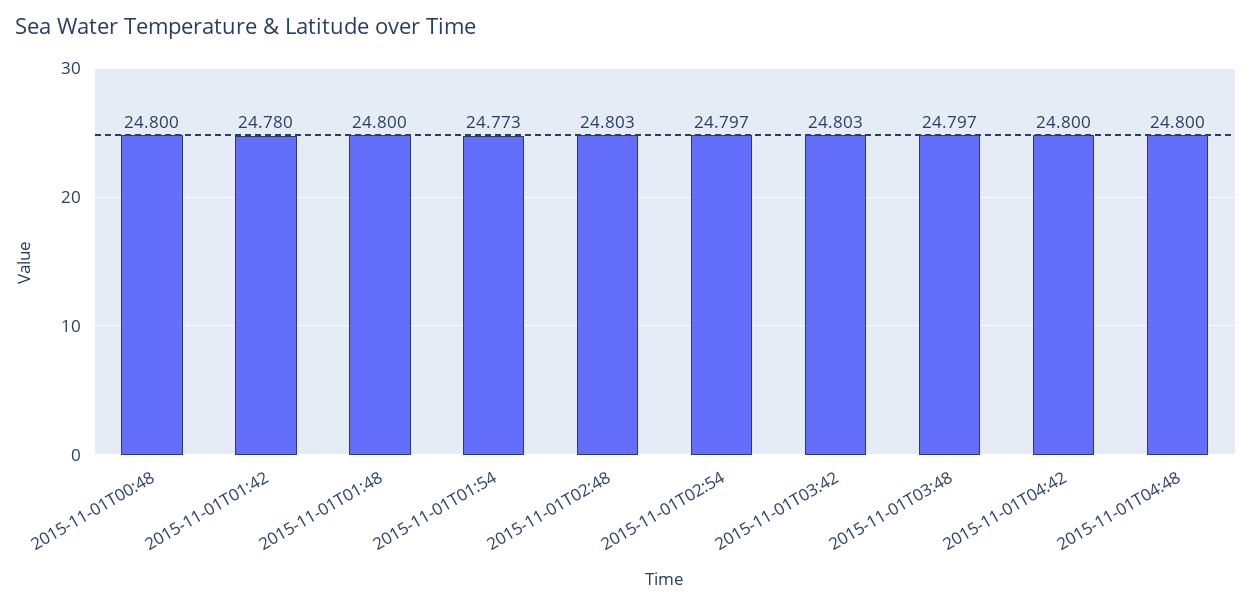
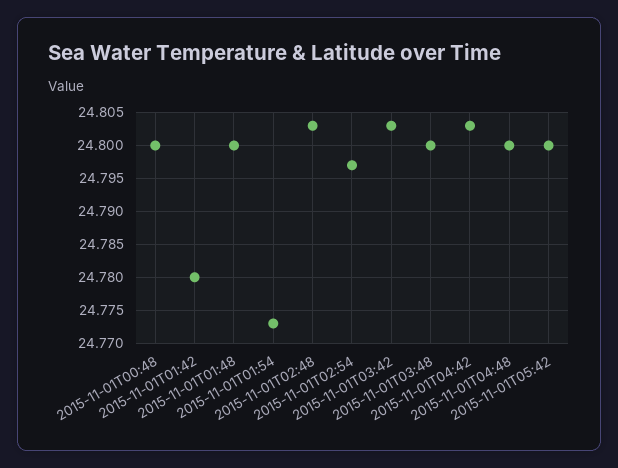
2015-11-01T03:48: 24.797 -> 24.8
2015-11-01T04:42: 24.8 -> 24.803
2015-11-01T05:42: none -> 24.8

